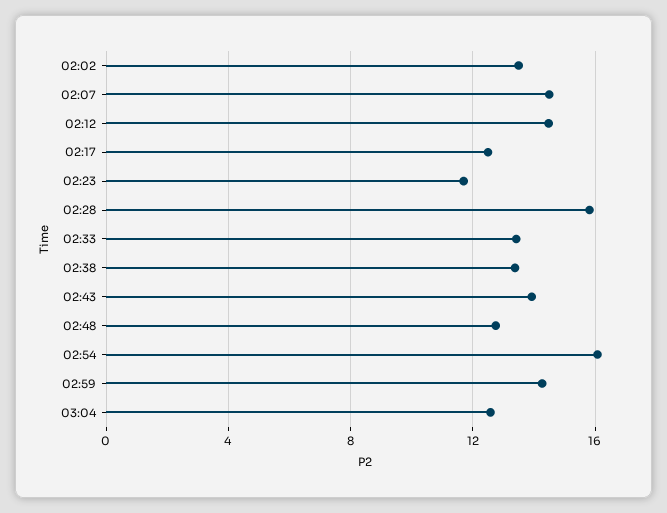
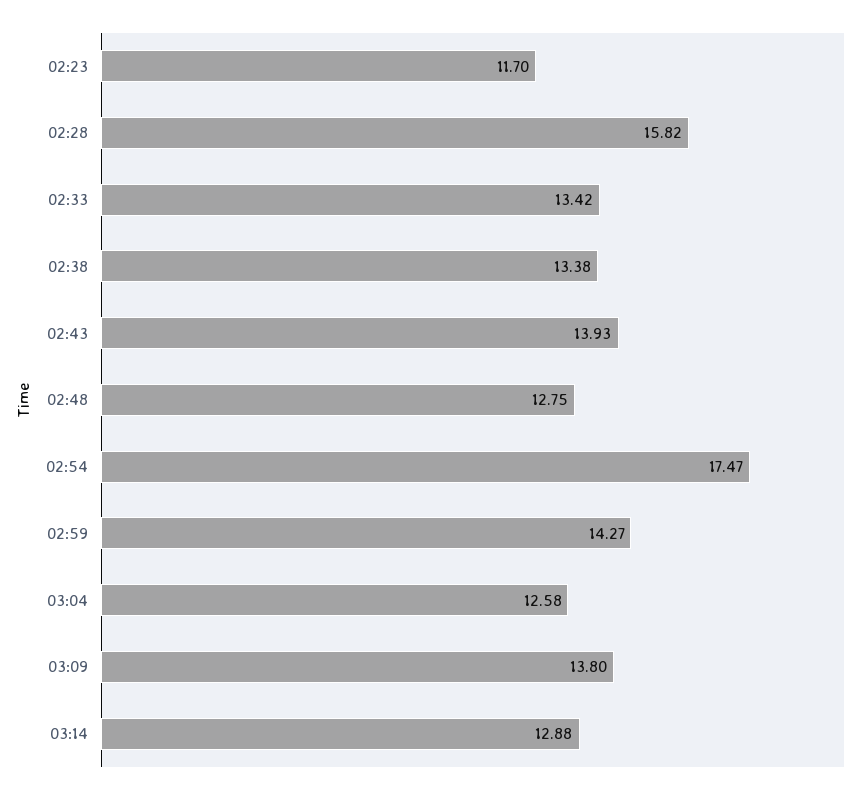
02:02: 13.5 -> none
02:07: 14.5 -> none
02:12: 14.5 -> none
02:17: 12.5 -> none
02:54: 16 -> 17.47
03:09: none -> 13.8
03:14: none -> 12.88

